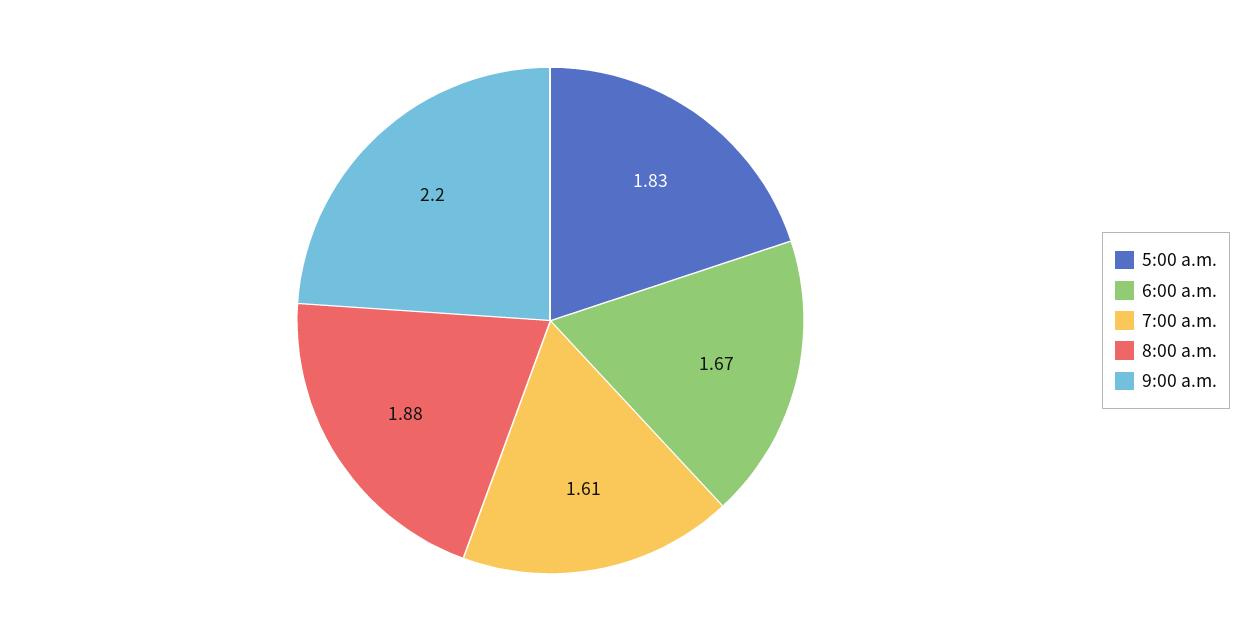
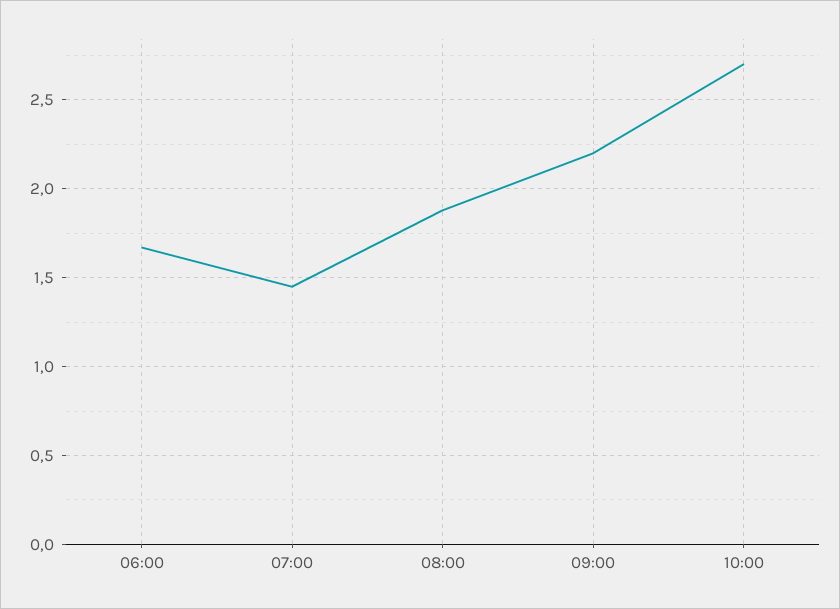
5:00 a.m.: 1.83 -> none
7:00 a.m.: 1.61 -> 1.45
10:00: none -> 2.7

